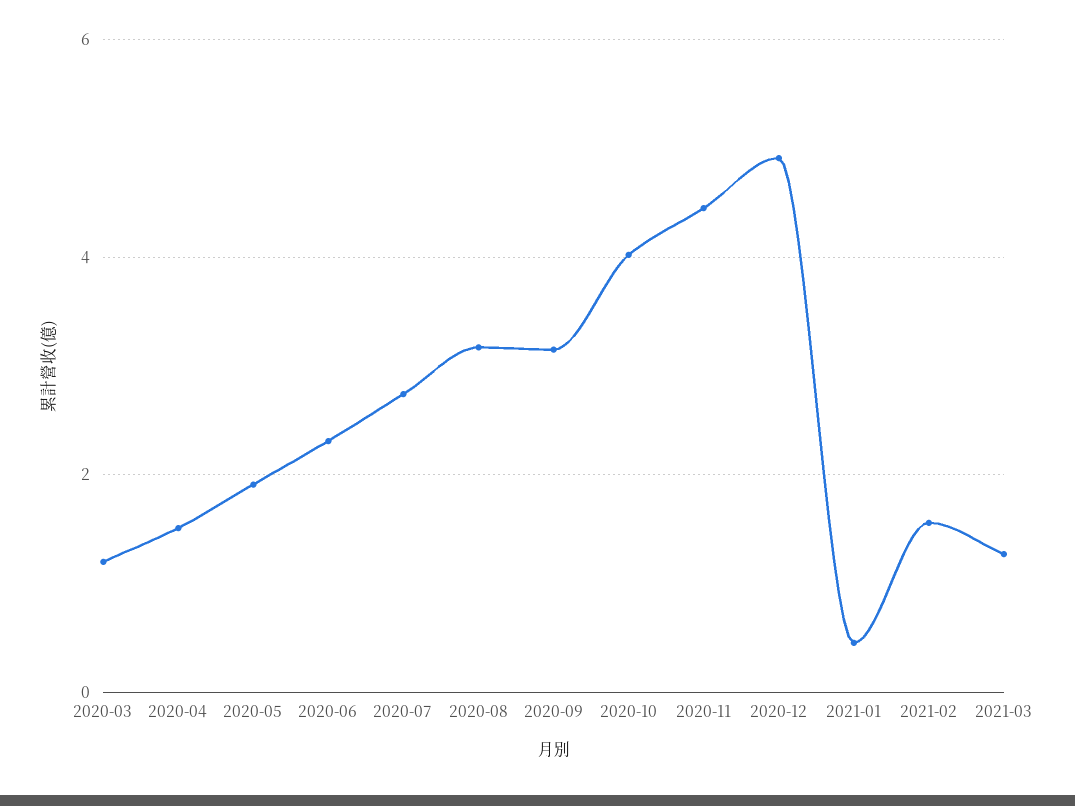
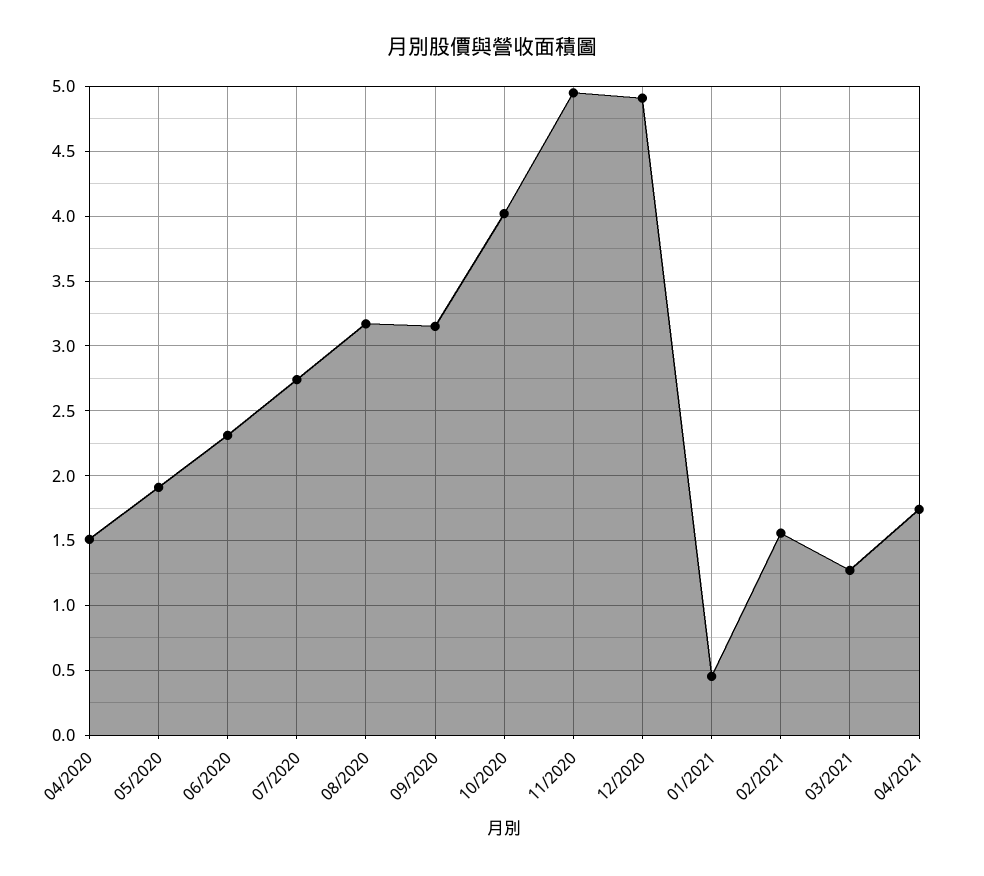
2020-03: 1.2 -> none
2020-11: 4.4 -> 4.95
04/2021: none -> 1.75

